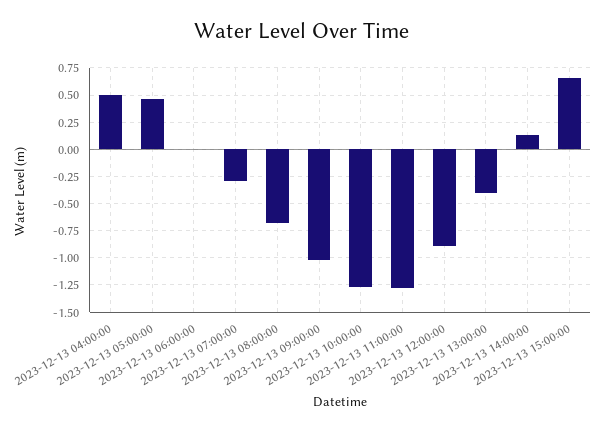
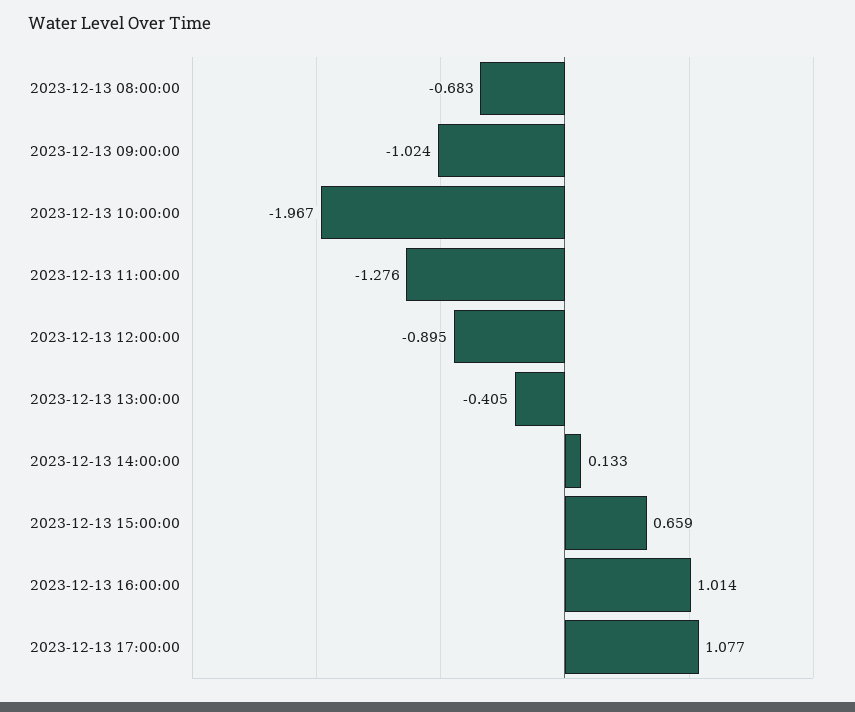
2023-12-13 04:00:00: 0.5 -> none
2023-12-13 05:00:00: 0.5 -> none
2023-12-13 06:00:00: 0 -> none
2023-12-13 07:00:00: -0.25 -> none
2023-12-13 10:00:00: -1.25 -> -1.967
2023-12-13 16:00:00: none -> 1.014
2023-12-13 17:00:00: none -> 1.077

